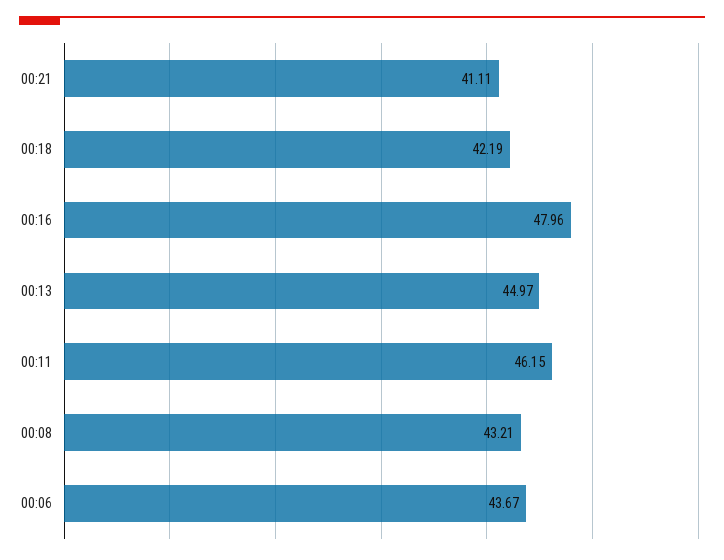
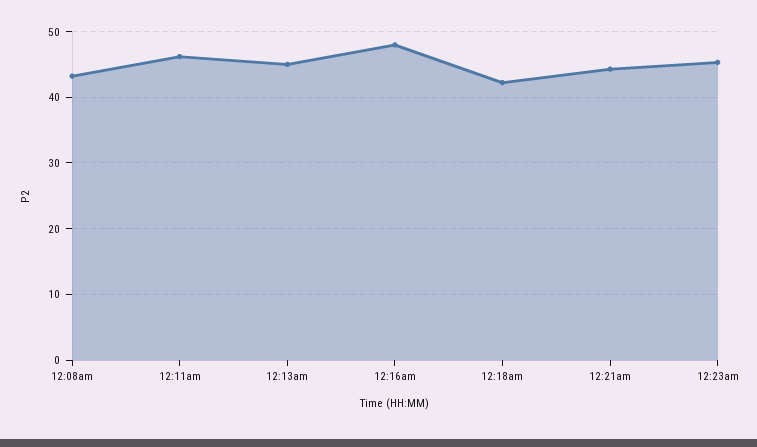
00:21: 41.11 -> 44
00:06: 43.67 -> none
12:23am: none -> 45

